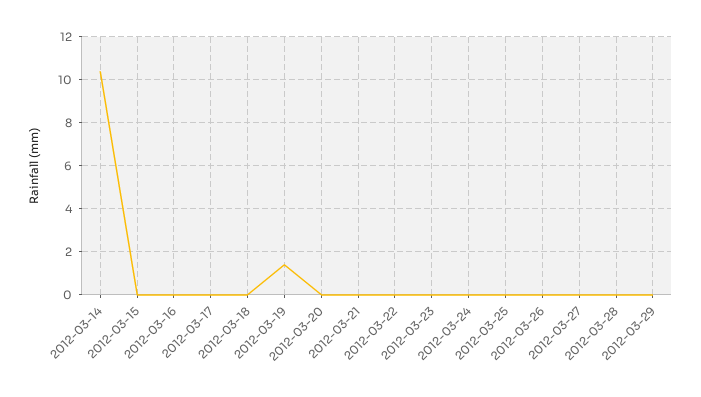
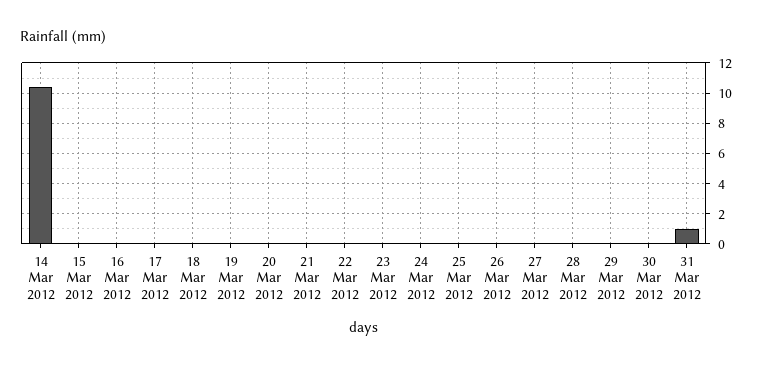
2012-03-19: 1.5 -> 0
30 Mar 2012: none -> 0
31 Mar 2012: none -> 1

